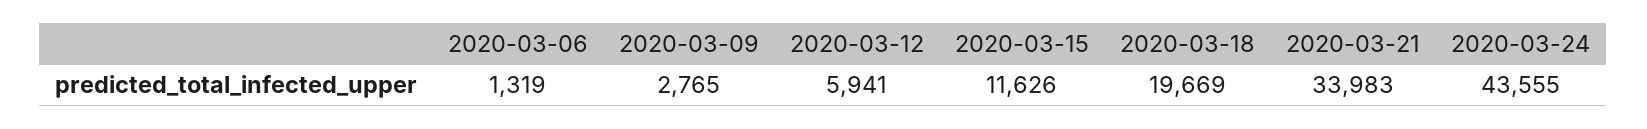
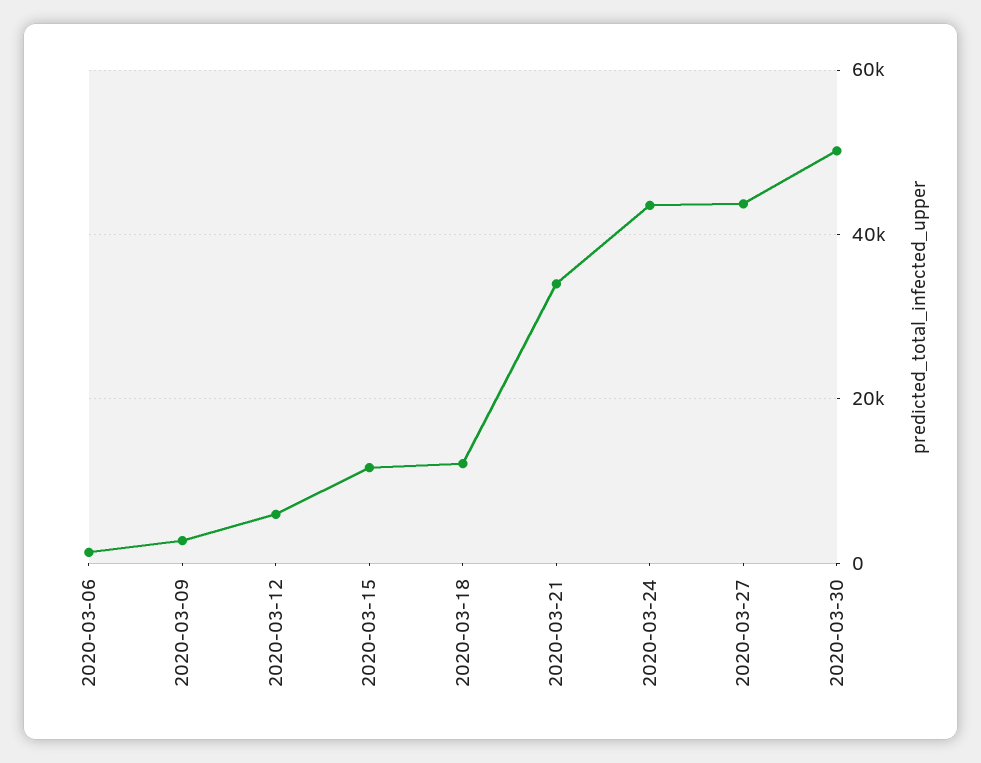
2020-03-18: 19669 -> 12000
2020-03-27: none -> 44000
2020-03-30: none -> 50000

